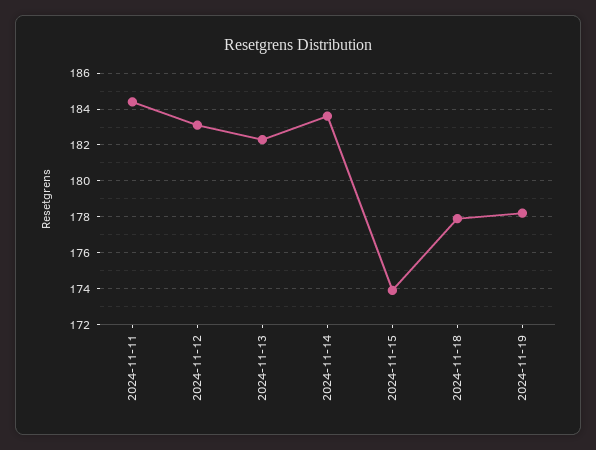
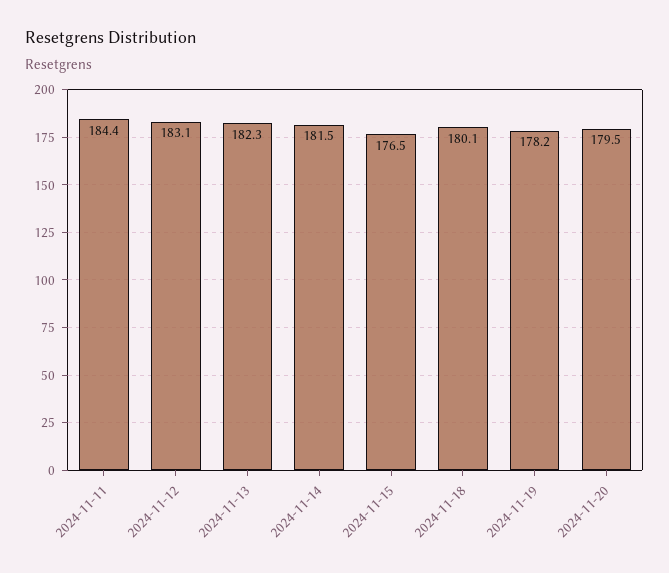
2024-11-14: 183.5 -> 181.5
2024-11-15: 174 -> 176.5
2024-11-18: 178 -> 180.1
2024-11-20: none -> 179.5

